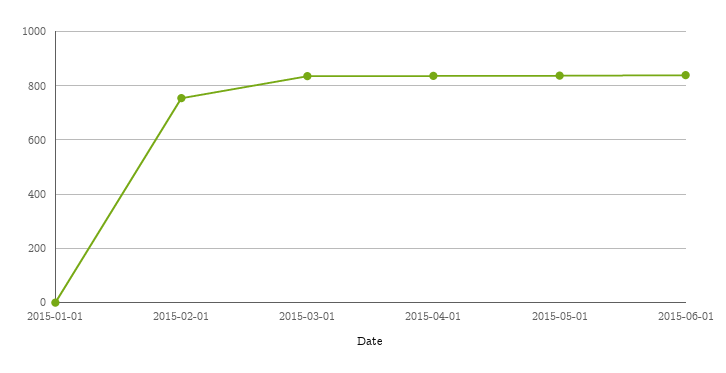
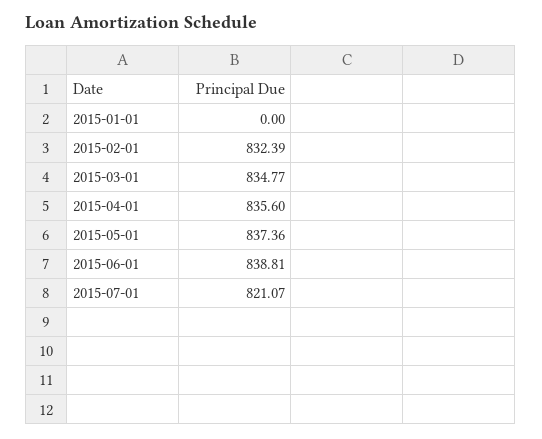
2015-02-01: 750 -> 832.39
2015-07-01: none -> 821.07

